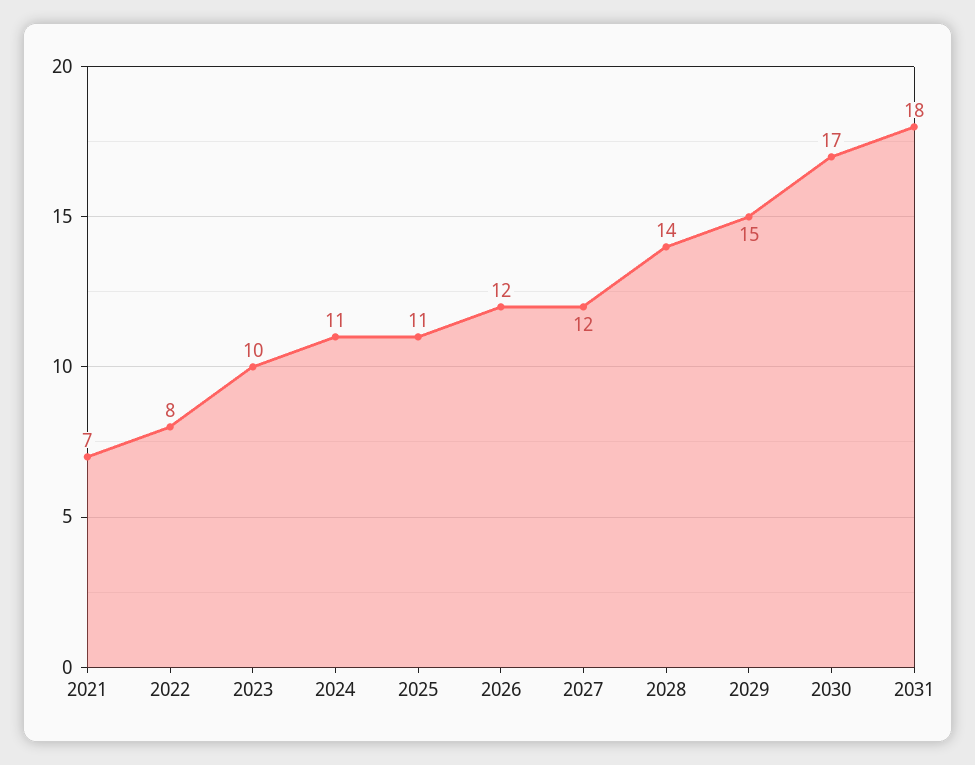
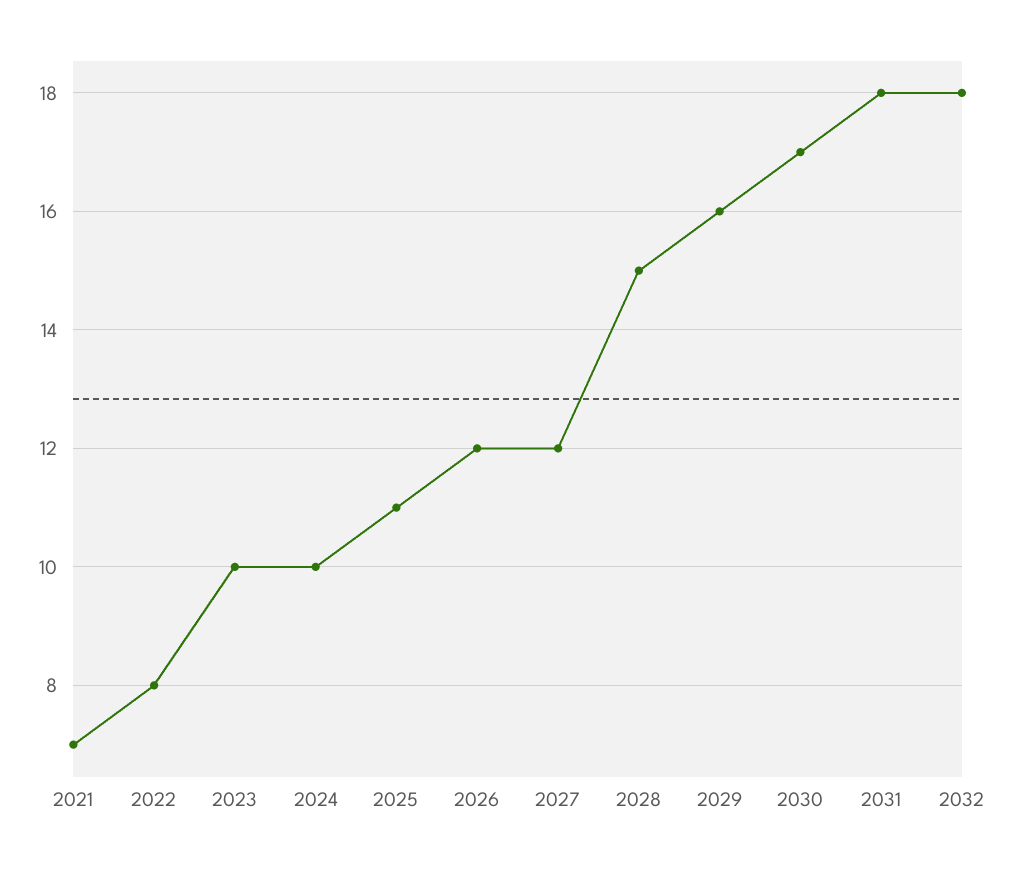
2024: 11 -> 10
2028: 14 -> 15
2029: 15 -> 16
2032: none -> 18

